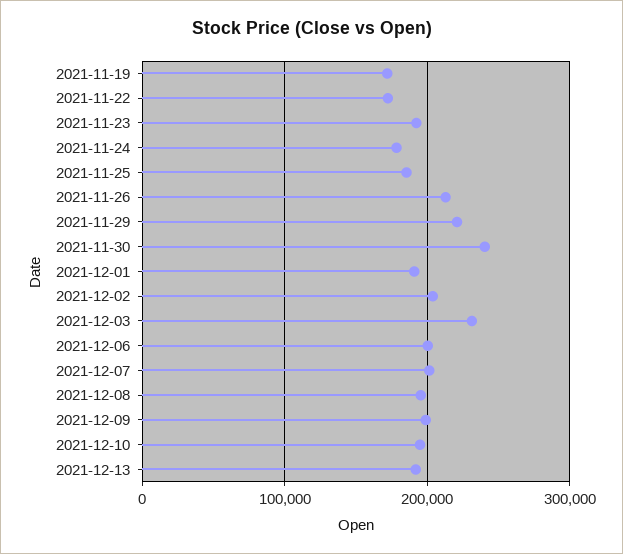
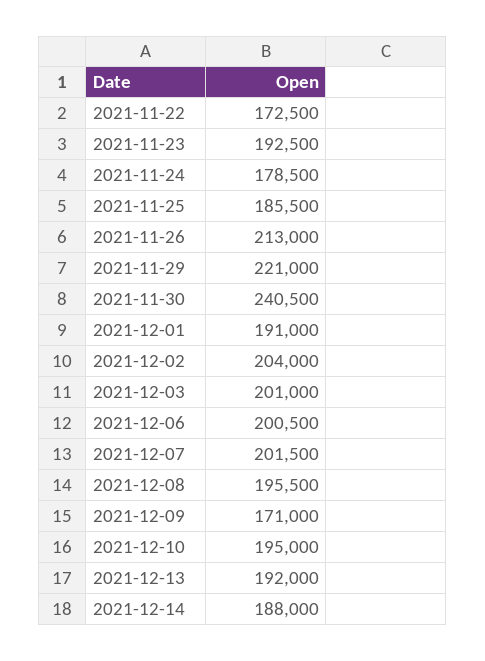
2021-11-19: 170000 -> none
2021-12-03: 230000 -> 201000
2021-12-09: 200000 -> 171000
2021-12-14: none -> 188000

